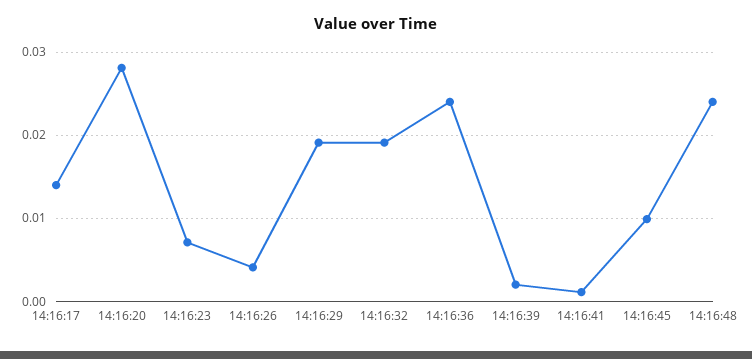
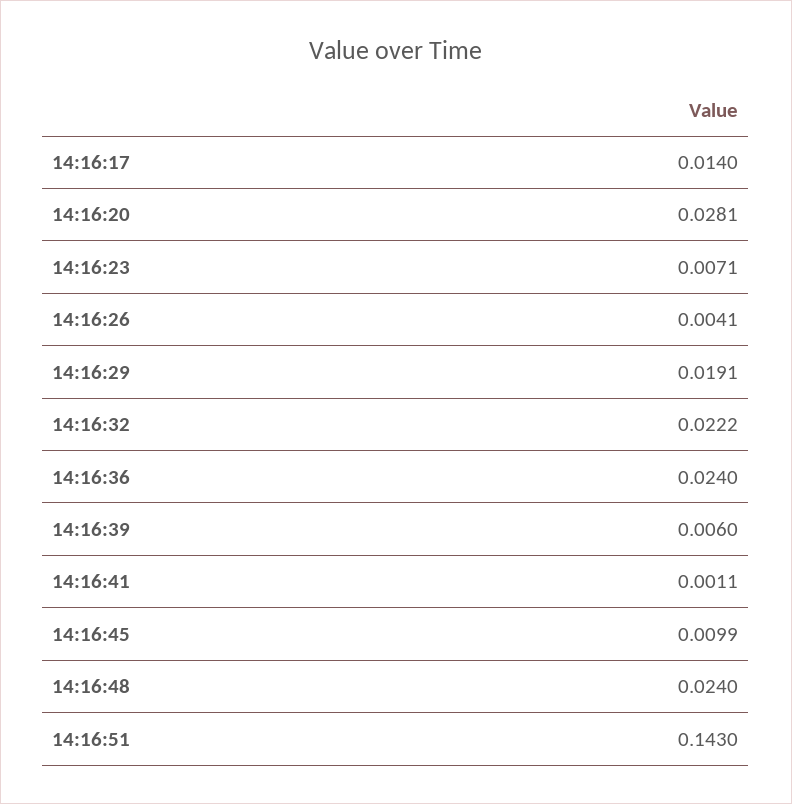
14:16:32: 0.019 -> 0.0222
14:16:39: 0.002 -> 0.006
14:16:51: none -> 0.143

